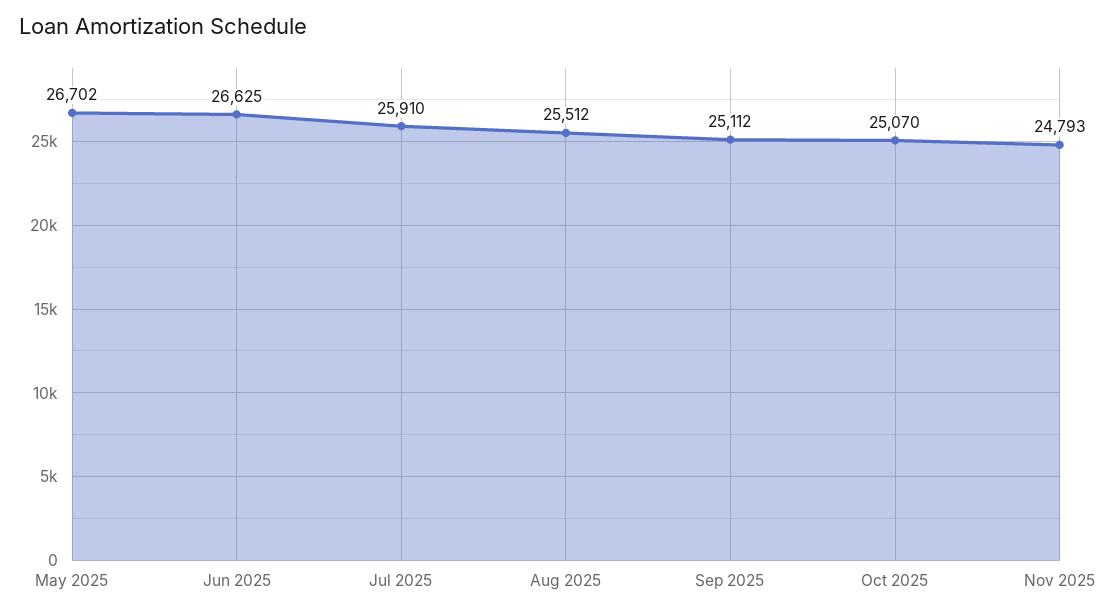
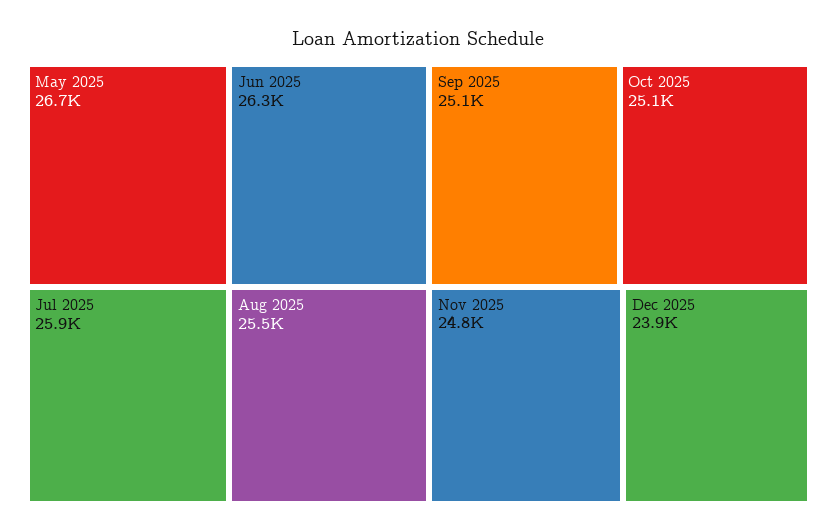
Jun 2025: 26625 -> 26300
Dec 2025: none -> 23900

